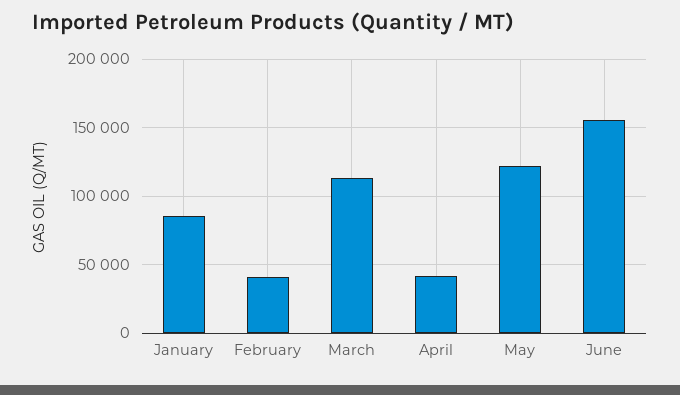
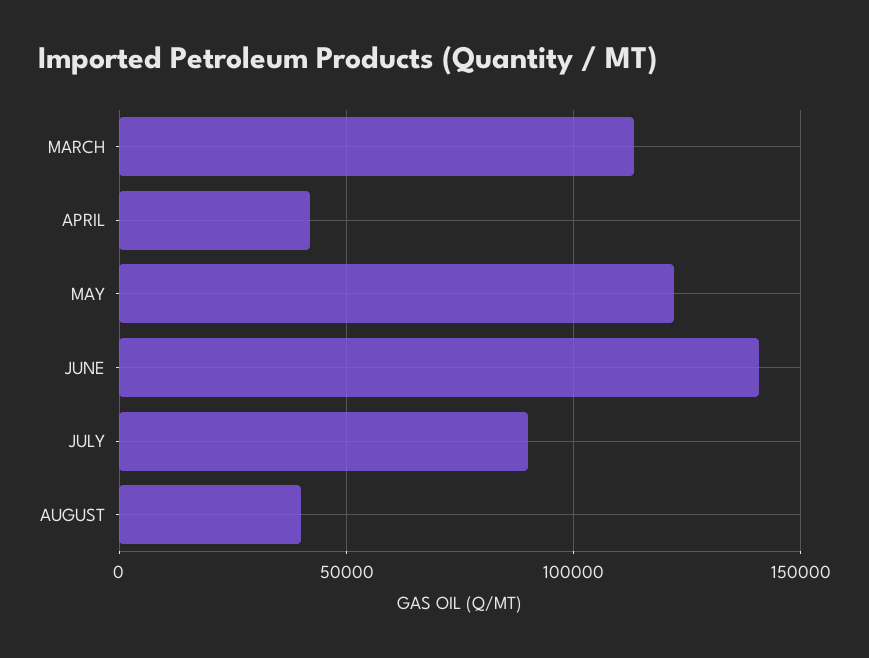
January: 85000 -> none
February: 40000 -> none
June: 155000 -> 140000
JULY: none -> 90000
AUGUST: none -> 40000

